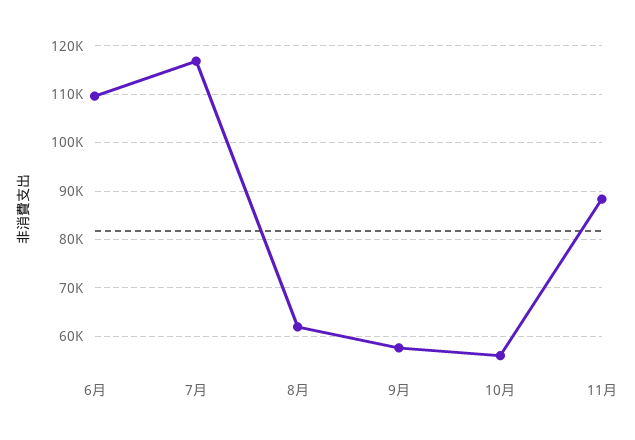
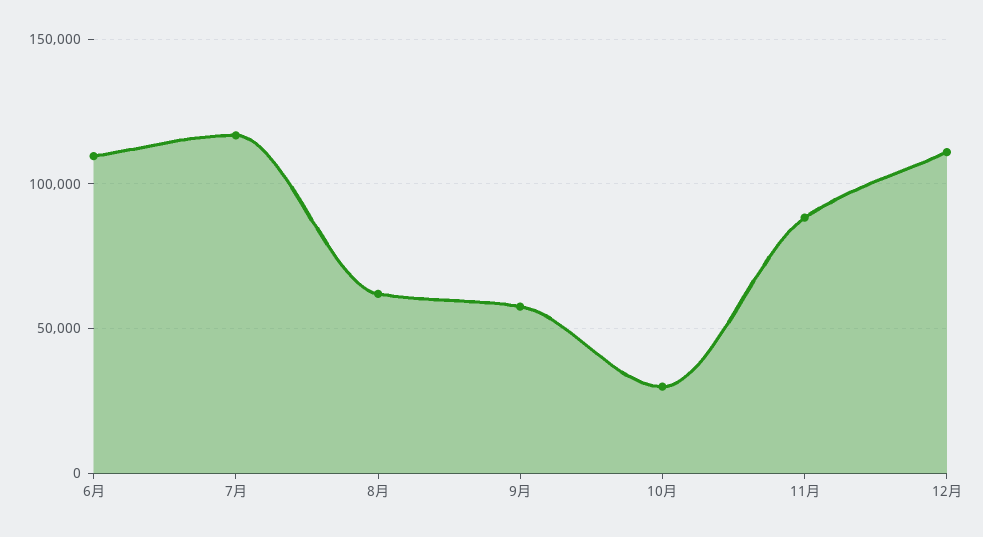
10月: 56000 -> 30000
12月: none -> 110000

